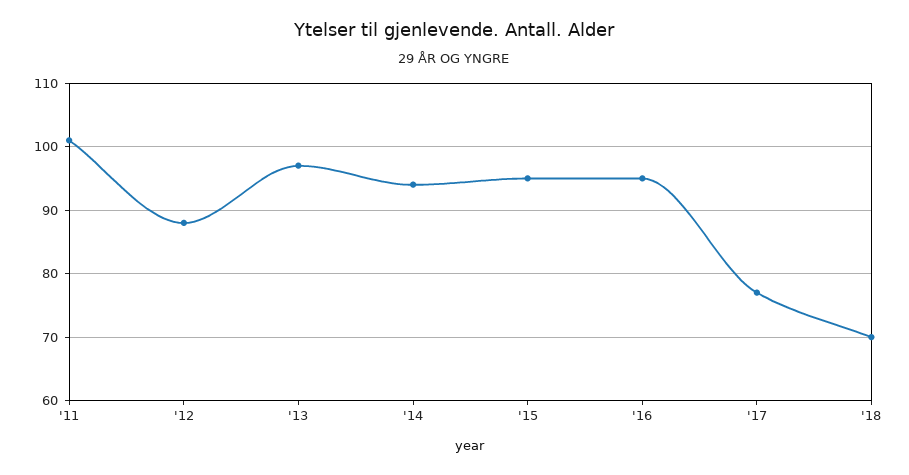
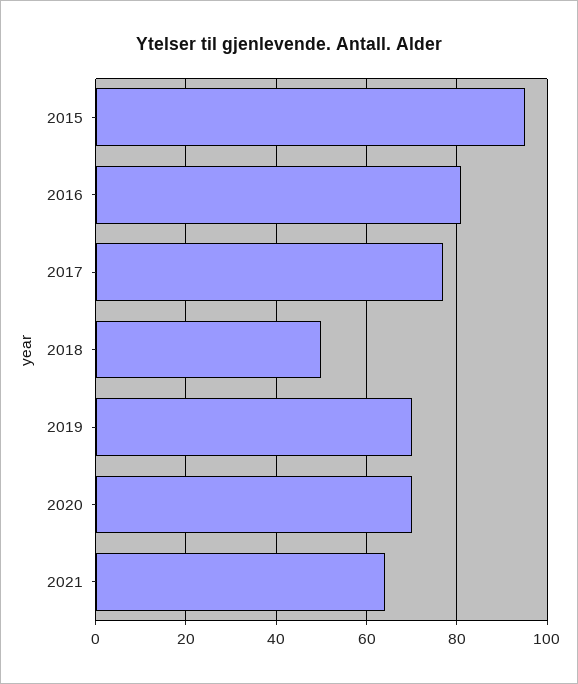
'11: 101 -> none
'12: 88 -> none
'13: 97 -> none
'14: 94 -> none
'16: 95 -> 80
'18: 70 -> 50
2019: none -> 70
2020: none -> 70
2021: none -> 65

